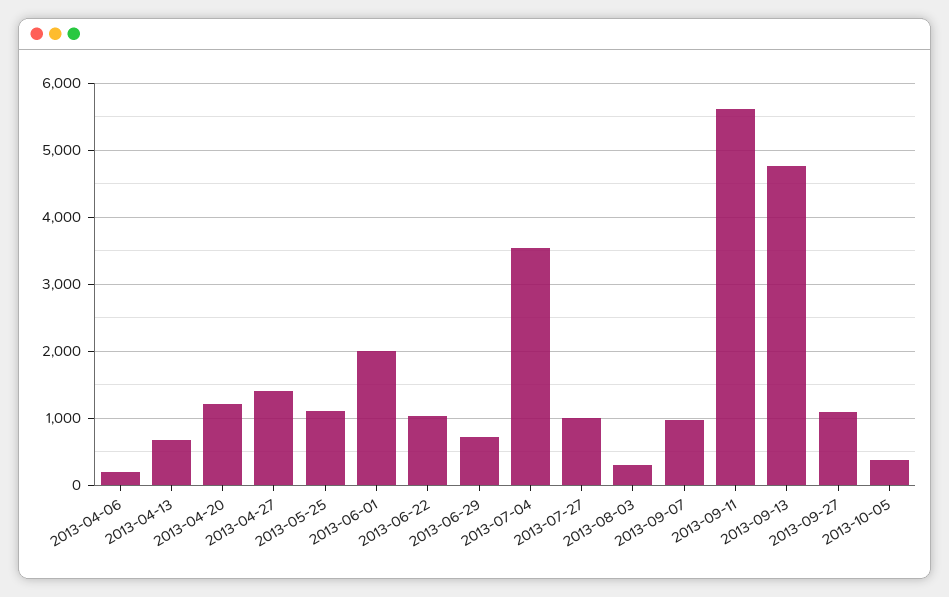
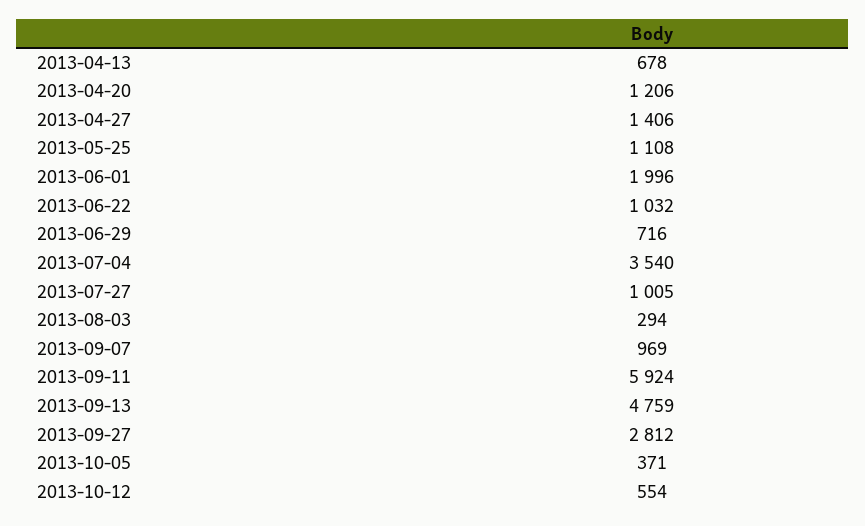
2013-04-06: 200 -> none
2013-09-11: 5600 -> 5924
2013-09-27: 1100 -> 2812
2013-10-12: none -> 554

